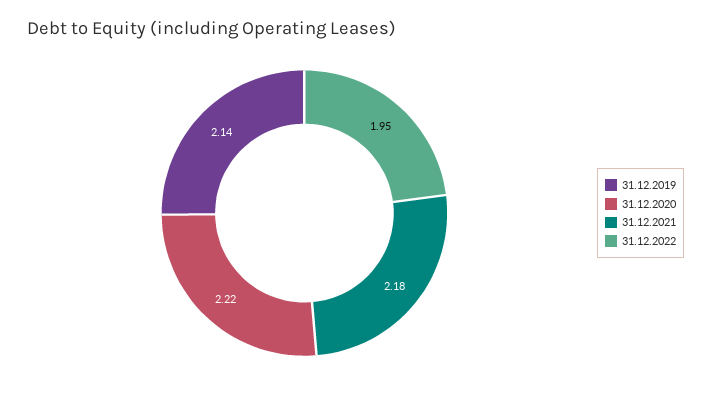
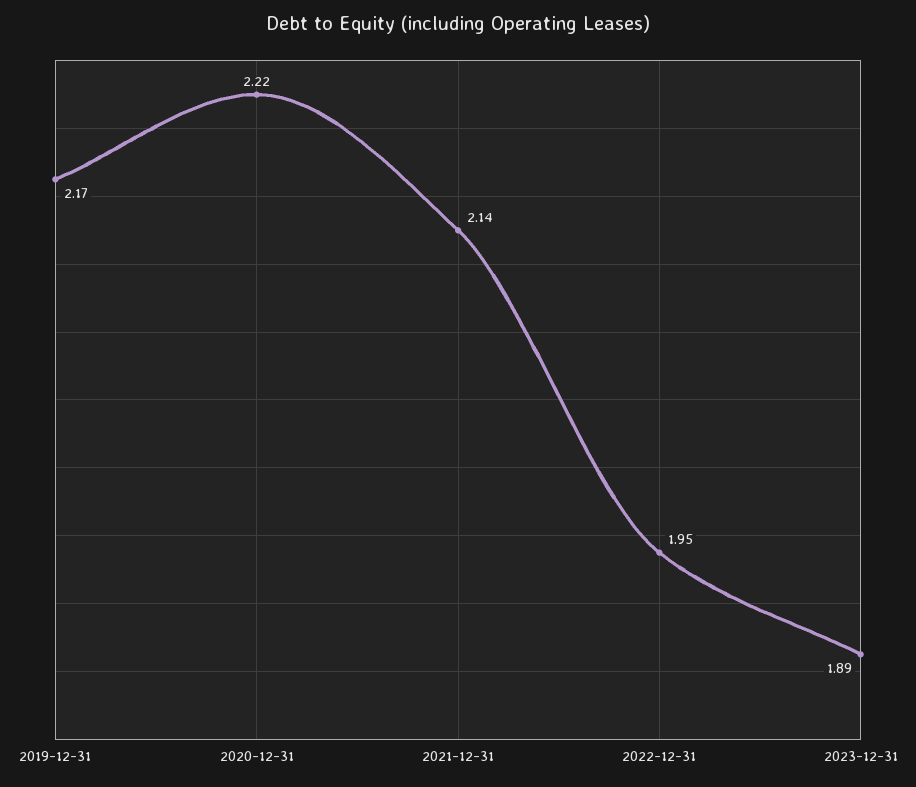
31.12.2019: 2.14 -> 2.17
31.12.2021: 2.18 -> 2.14
2023-12-31: none -> 1.89

